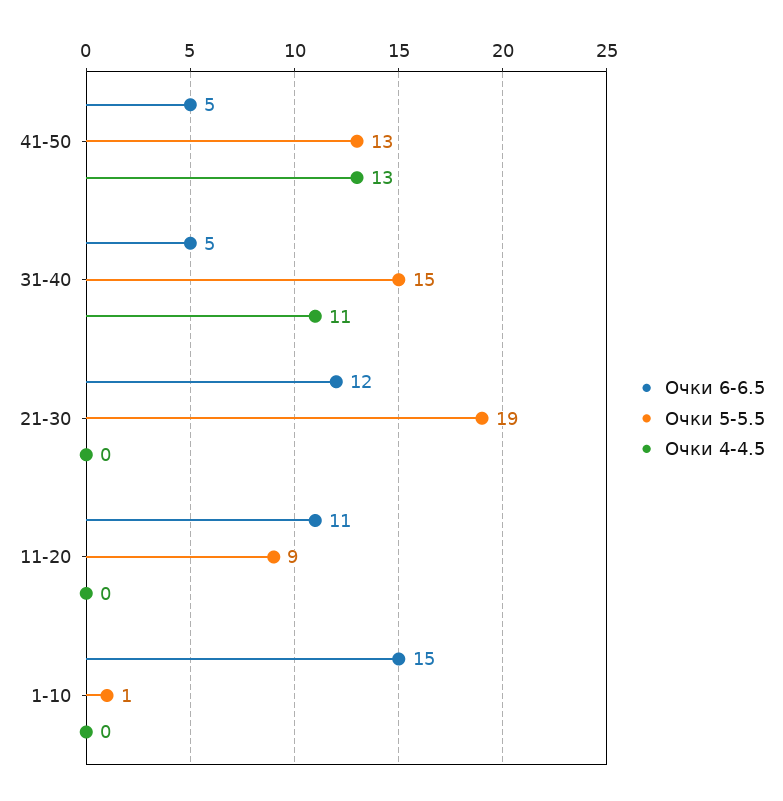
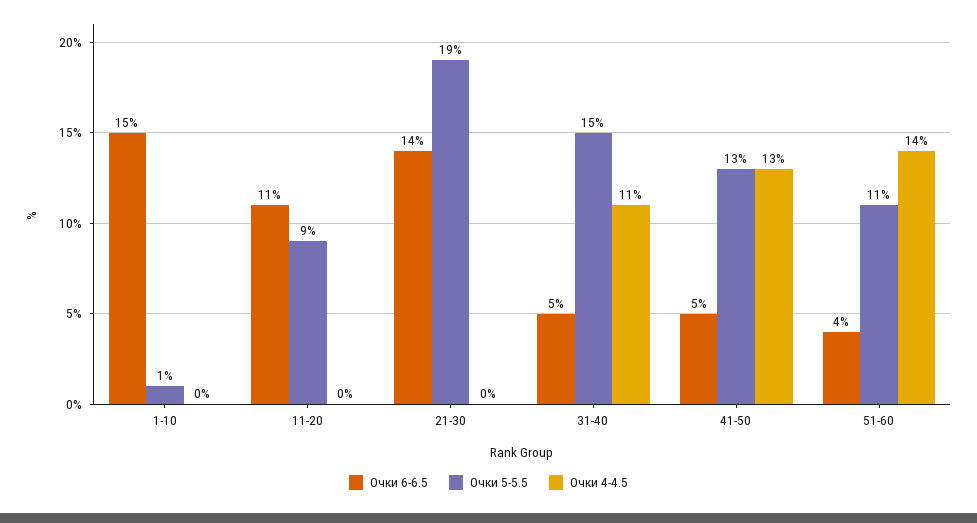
Очки 6-6.5, 21-30: 12 -> 14
Очки 6-6.5, 51-60: none -> 4
Очки 5-5.5, 51-60: none -> 11
Очки 4-4.5, 51-60: none -> 14

